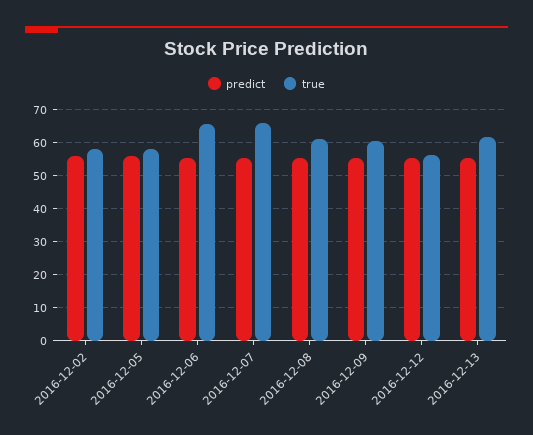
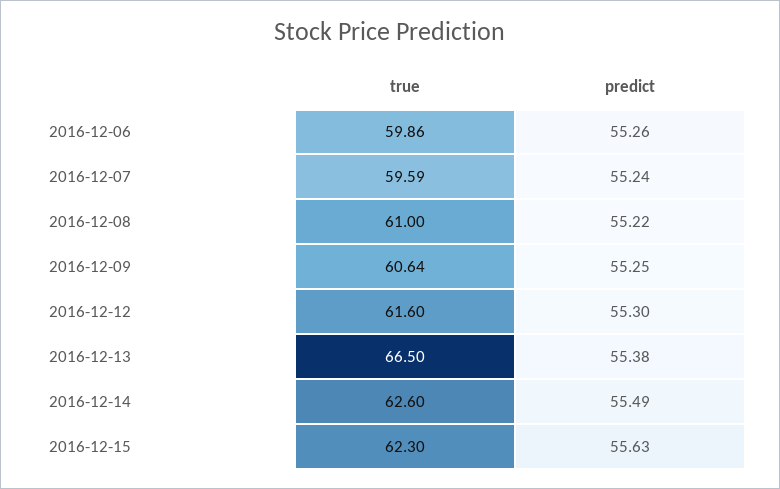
predict, 2016-12-02: 56 -> none
true, 2016-12-02: 58 -> none
predict, 2016-12-05: 56 -> none
true, 2016-12-05: 58 -> none
true, 2016-12-06: 66 -> 59.86
true, 2016-12-07: 66 -> 59.59
true, 2016-12-12: 56 -> 61.6
true, 2016-12-13: 62 -> 66.5
true, 2016-12-14: none -> 62.6
predict, 2016-12-14: none -> 55.49
true, 2016-12-15: none -> 62.3
predict, 2016-12-15: none -> 55.63

